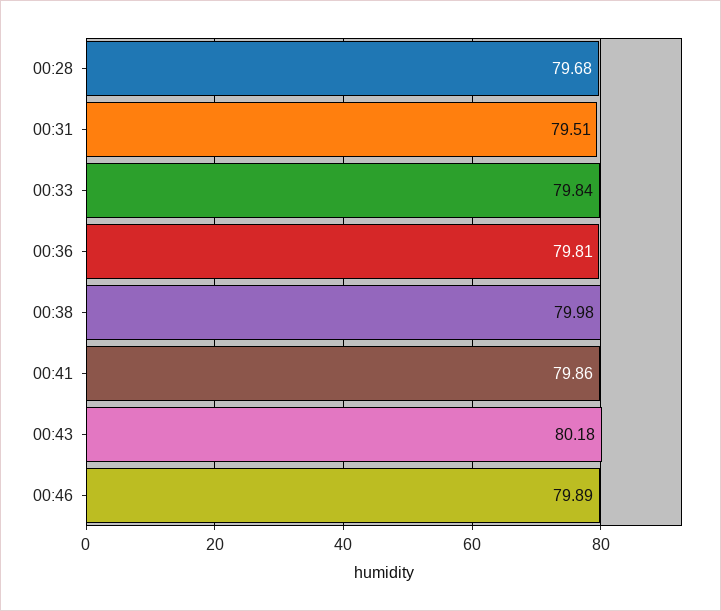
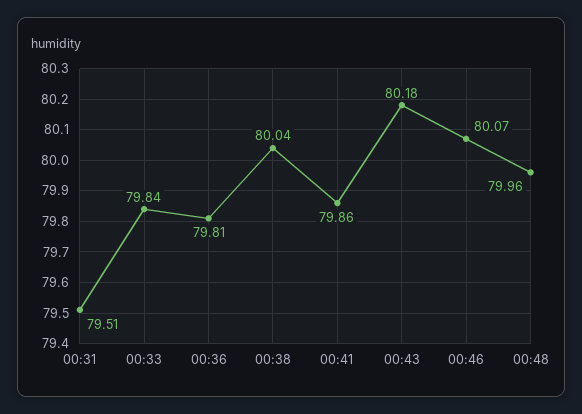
00:28: 79.68 -> none
00:38: 79.98 -> 80.04
00:46: 79.89 -> 80.07
00:48: none -> 79.96

